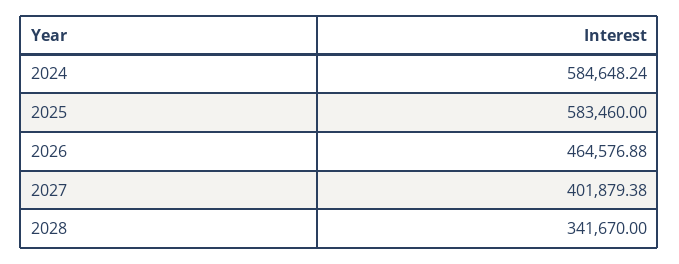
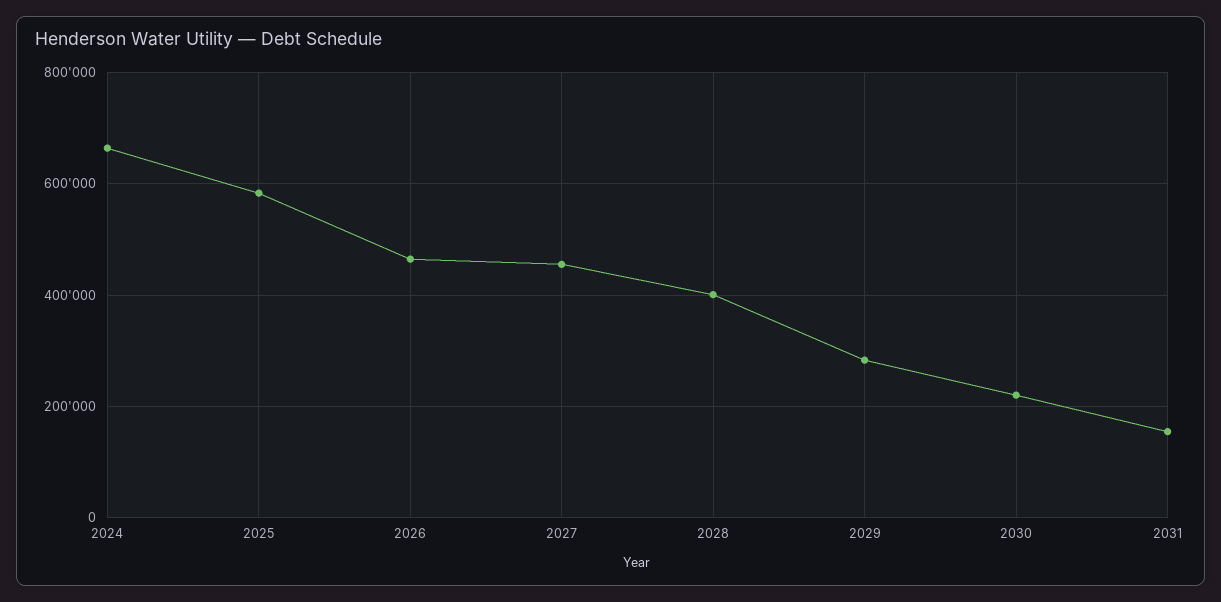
2024: 584648.24 -> 660000
2027: 401879.38 -> 460000
2028: 341670 -> 400000
2029: none -> 280000
2030: none -> 220000
2031: none -> 160000

